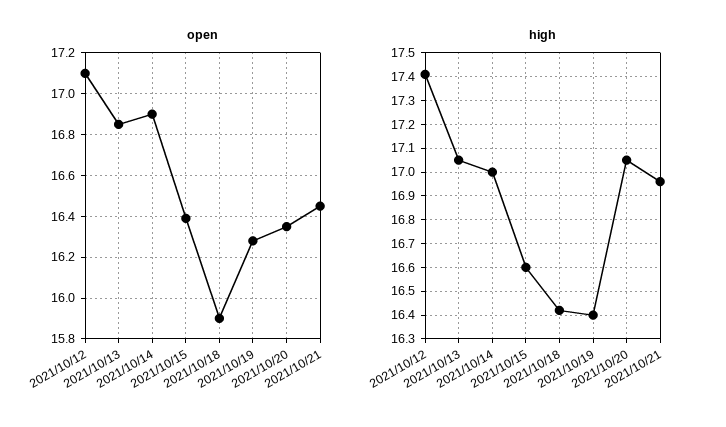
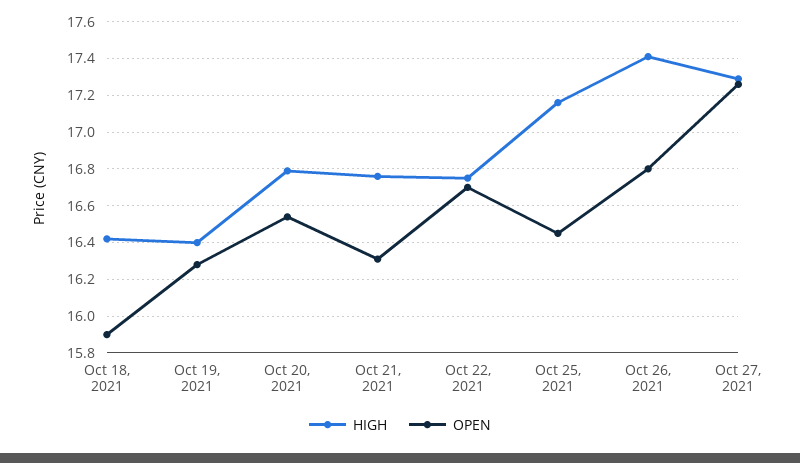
open, 2021/10/12: 17.1 -> none
open, 2021/10/13: 16.85 -> none
open, 2021/10/14: 16.9 -> none
open, 2021/10/15: 16.4 -> none
open, 2021/10/20: 16.35 -> 16.55
open, 2021/10/21: 16.45 -> 16.3
high, 2021/10/12: 17.4 -> none
high, 2021/10/13: 17.05 -> none
high, 2021/10/14: 17 -> none
high, 2021/10/15: 16.6 -> none
high, 2021/10/20: 17.05 -> 16.8
high, 2021/10/21: 16.95 -> 16.75
high, Oct 22, 2021: none -> 16.75
open, Oct 22, 2021: none -> 16.7
high, Oct 25, 2021: none -> 17.15
open, Oct 25, 2021: none -> 16.45
high, Oct 26, 2021: none -> 17.4
open, Oct 26, 2021: none -> 16.8
high, Oct 27, 2021: none -> 17.3
open, Oct 27, 2021: none -> 17.25

